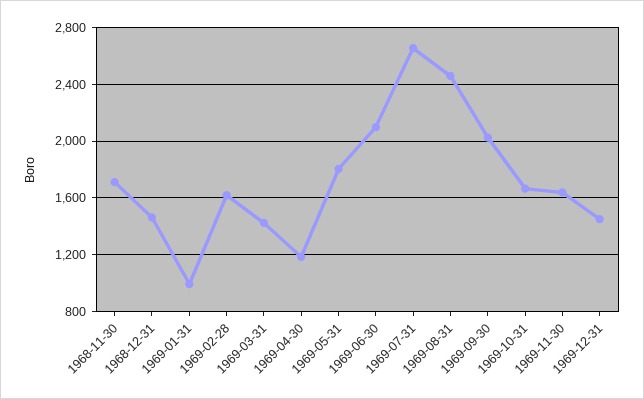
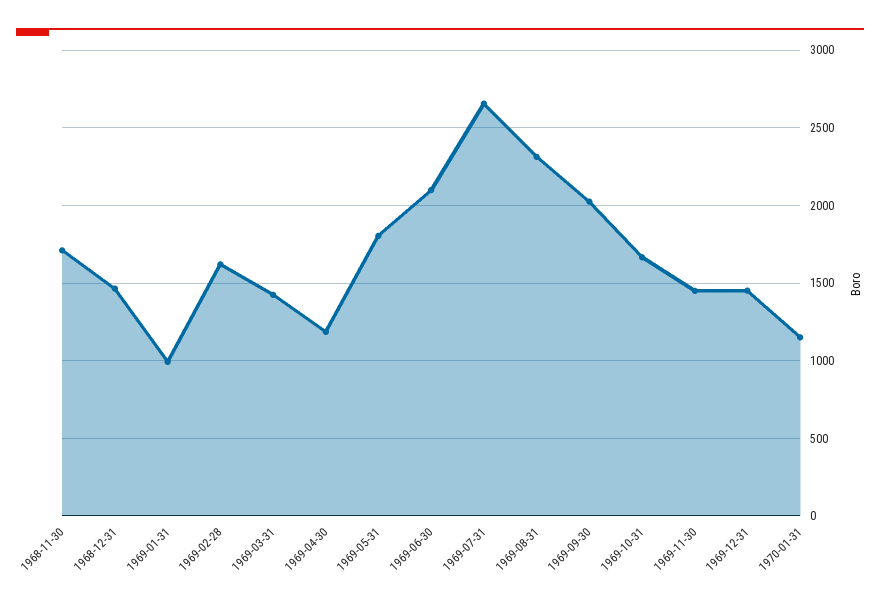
1969-08-31: 2450 -> 2300
1969-11-30: 1650 -> 1450
1970-01-31: none -> 1150

